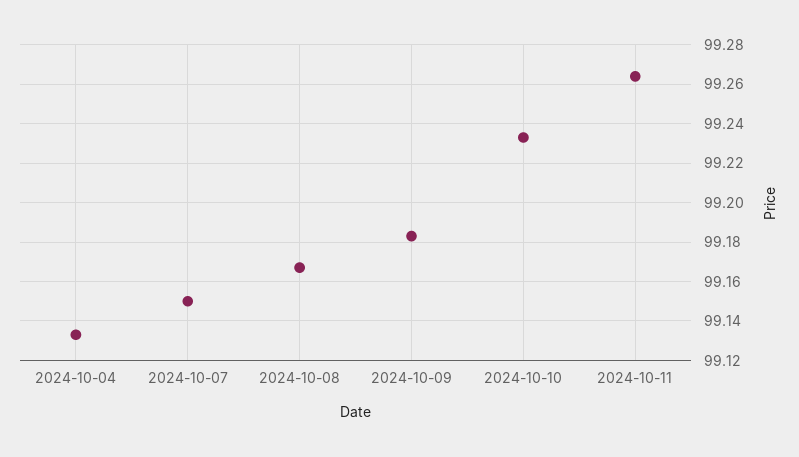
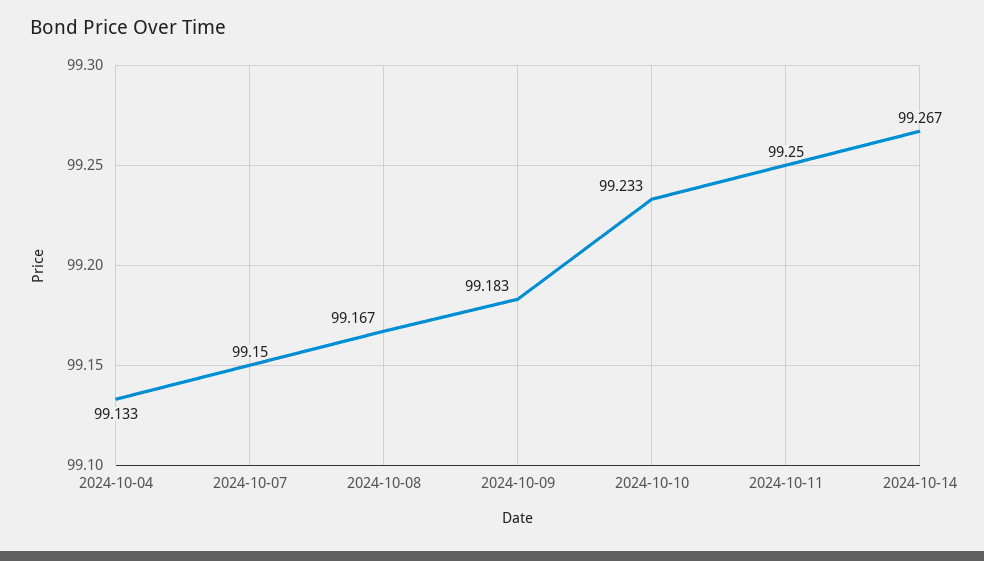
2024-10-11: 99.265 -> 99.25
2024-10-14: none -> 99.267

